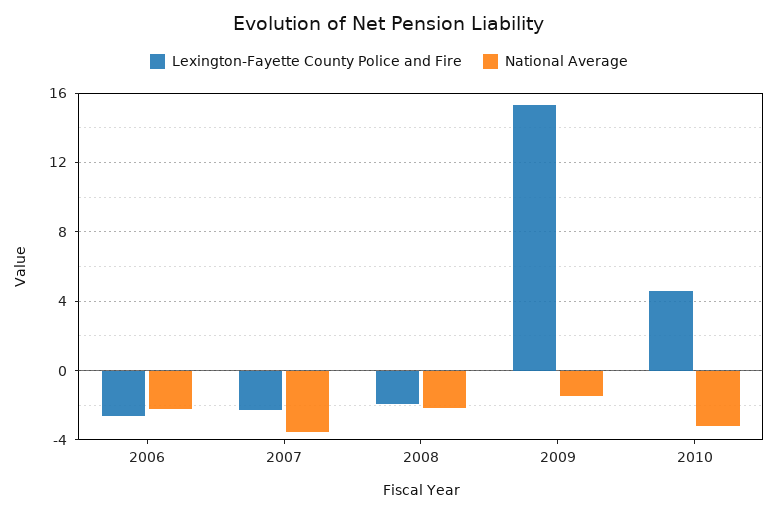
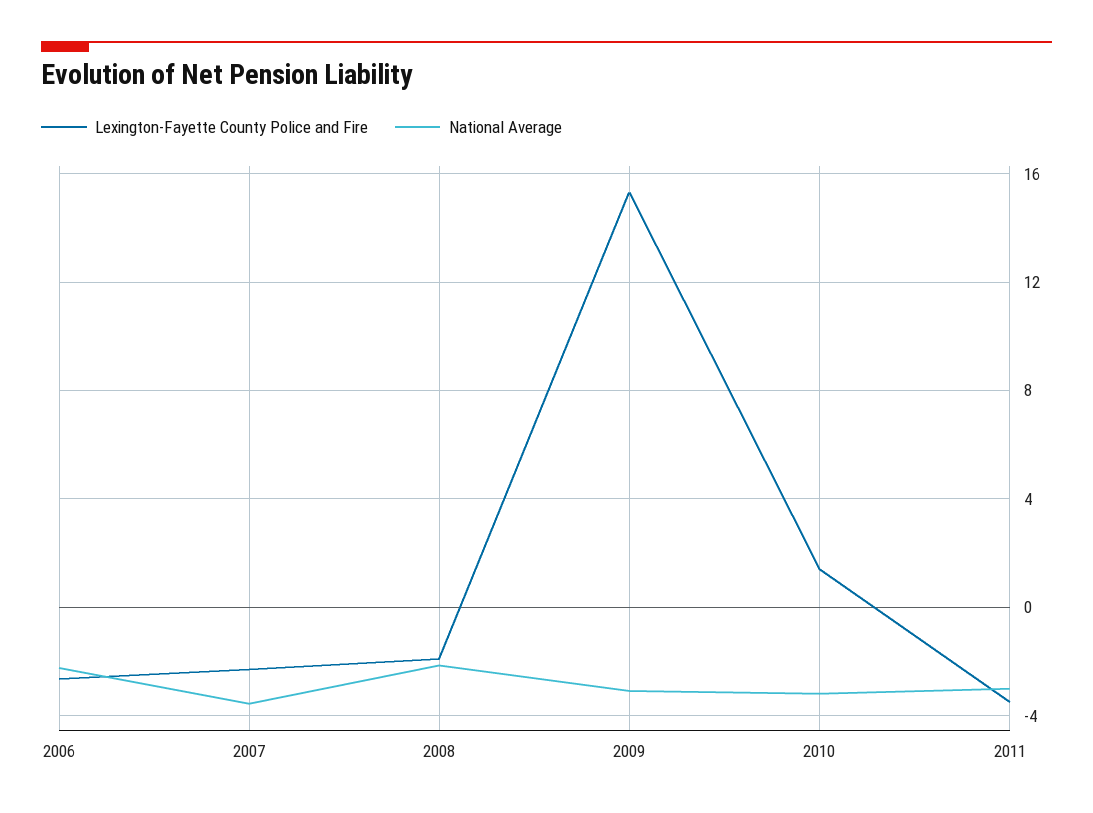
National Average, 2009: -1.5 -> -3
Lexington-Fayette County Police and Fire, 2010: 4.5 -> 1.5
Lexington-Fayette County Police and Fire, 2011: none -> -3.5
National Average, 2011: none -> -3

